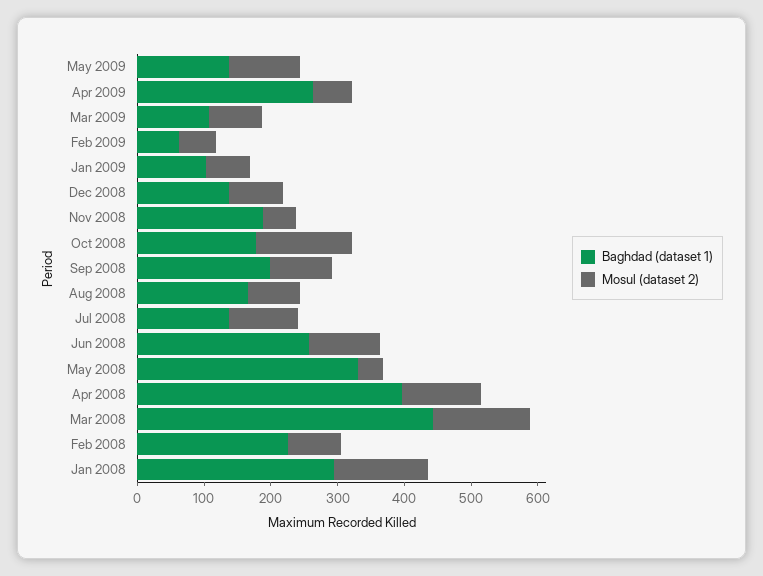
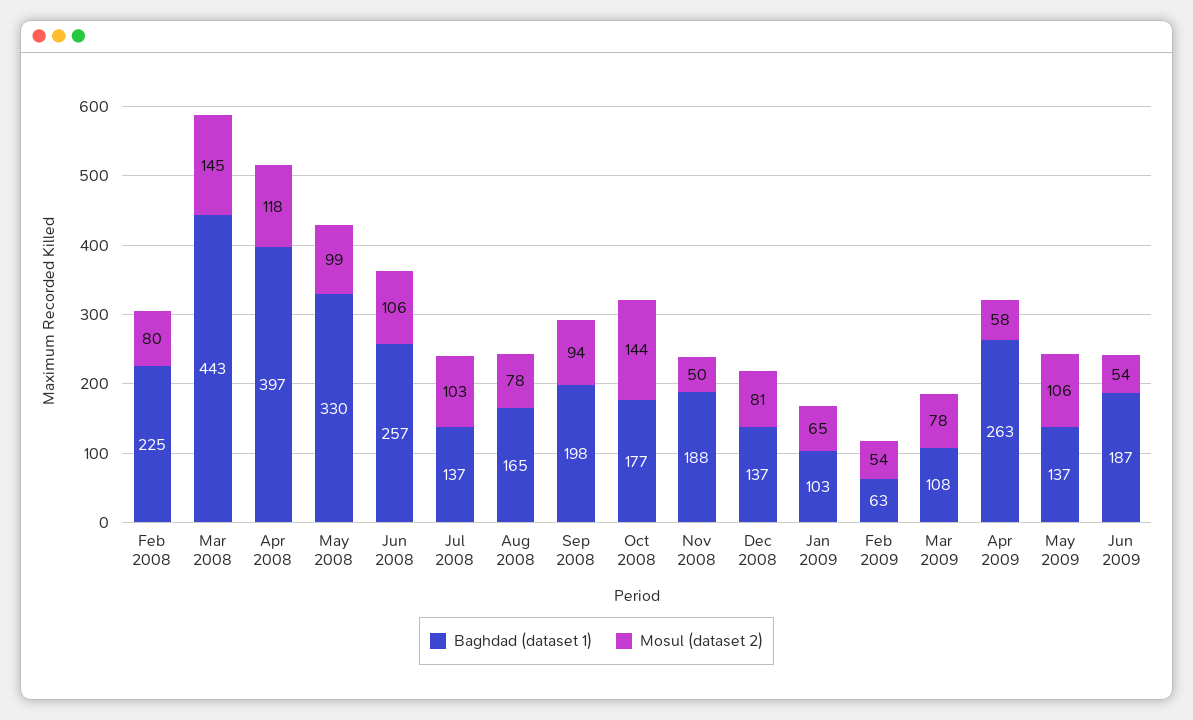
Mosul (dataset 2), May 2008: 40 -> 99
Baghdad (dataset 1), Jan 2008: 300 -> none
Mosul (dataset 2), Jan 2008: 140 -> none
Baghdad (dataset 1), Jun 2009: none -> 187
Mosul (dataset 2), Jun 2009: none -> 54

